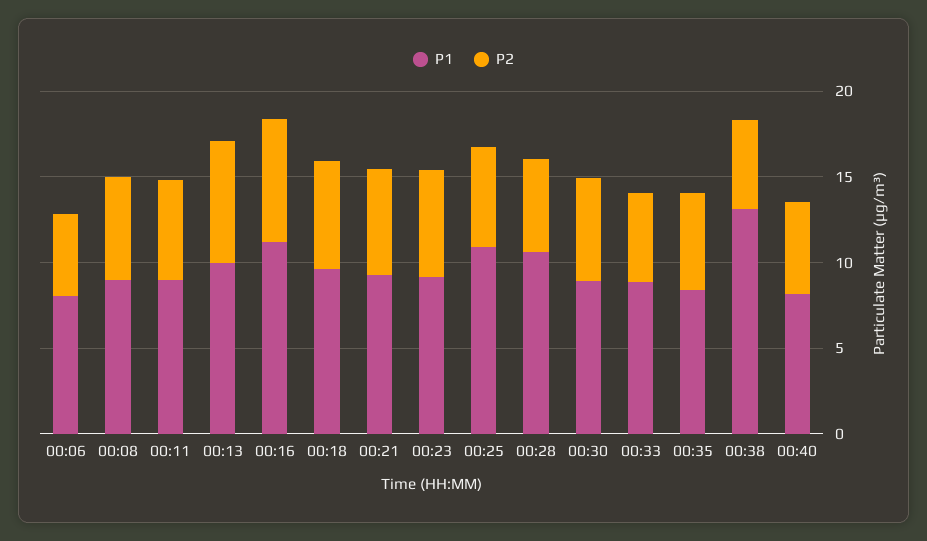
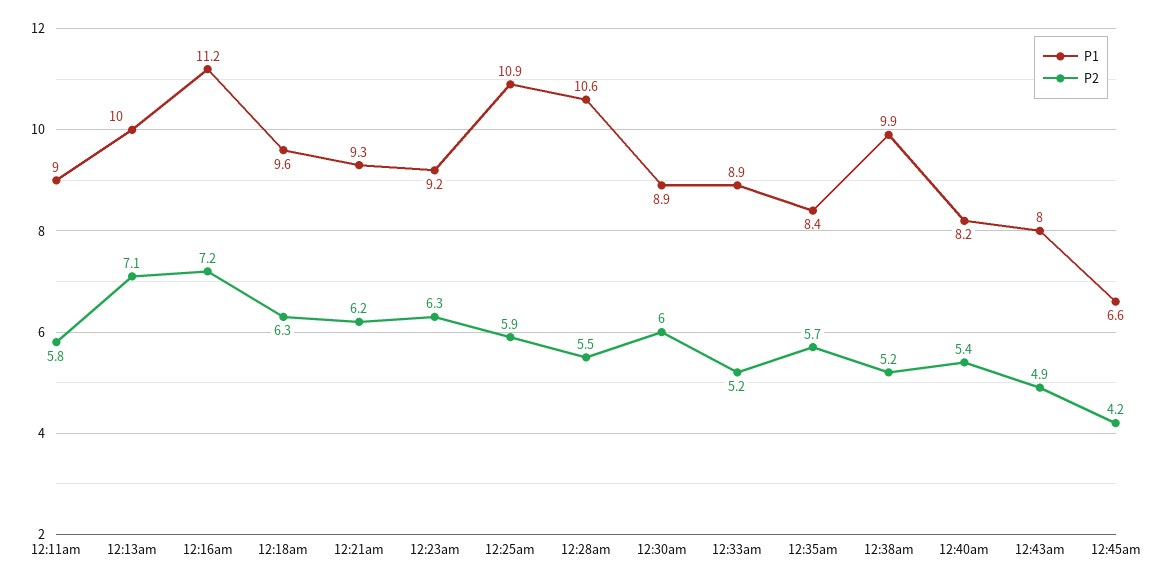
P1, 00:06: 8 -> none
P2, 00:06: 5 -> none
P1, 00:08: 9 -> none
P2, 00:08: 6 -> none
P1, 00:38: 13 -> 9.9
P1, 12:43am: none -> 8
P2, 12:43am: none -> 4.9
P1, 12:45am: none -> 6.6
P2, 12:45am: none -> 4.2

